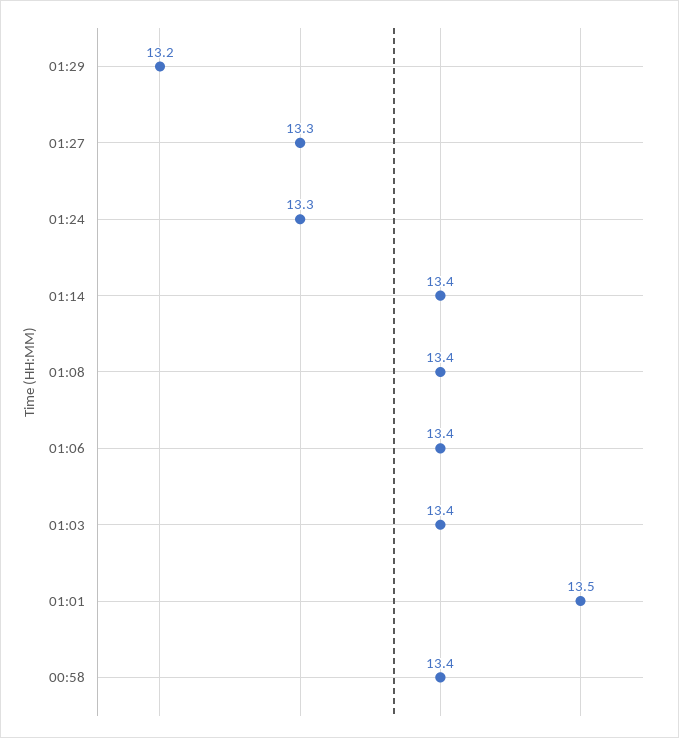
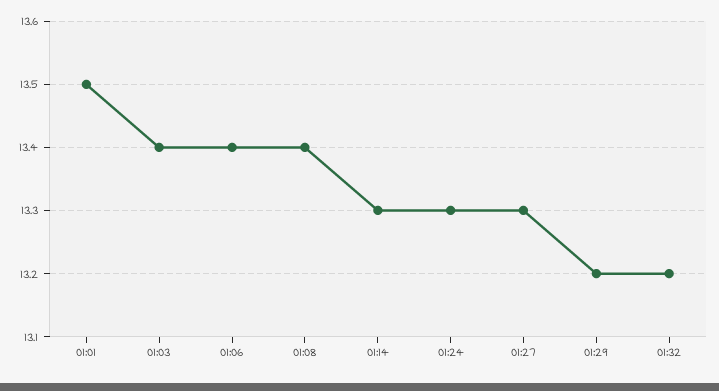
01:14: 13.4 -> 13.3
00:58: 13.4 -> none
01:32: none -> 13.2

